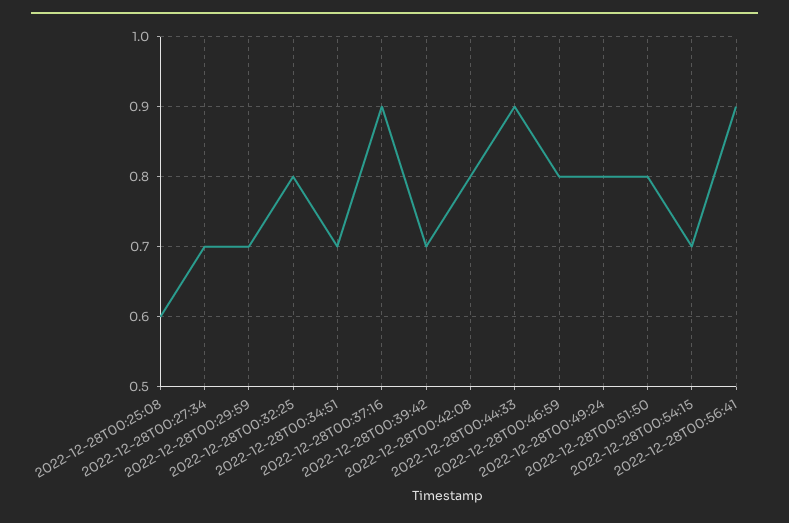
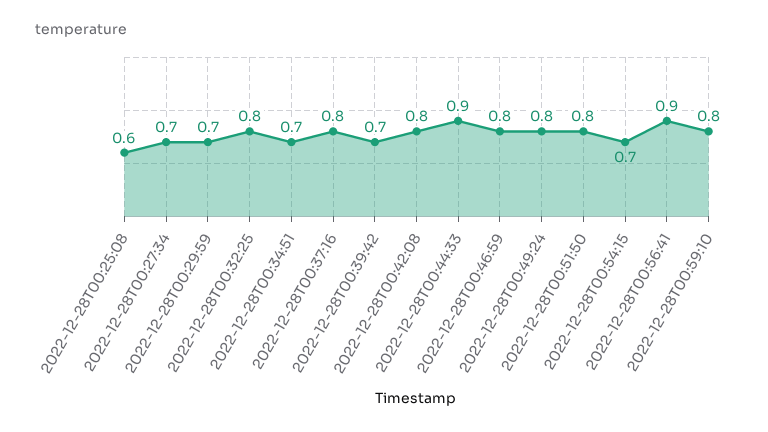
2022-12-28T00:37:16: 0.9 -> 0.8
2022-12-28T00:59:10: none -> 0.8

